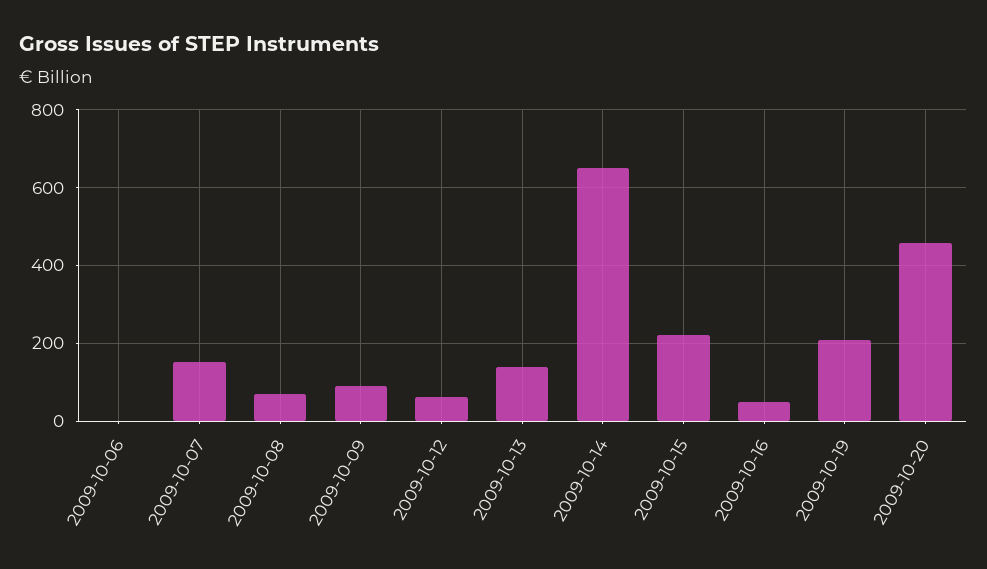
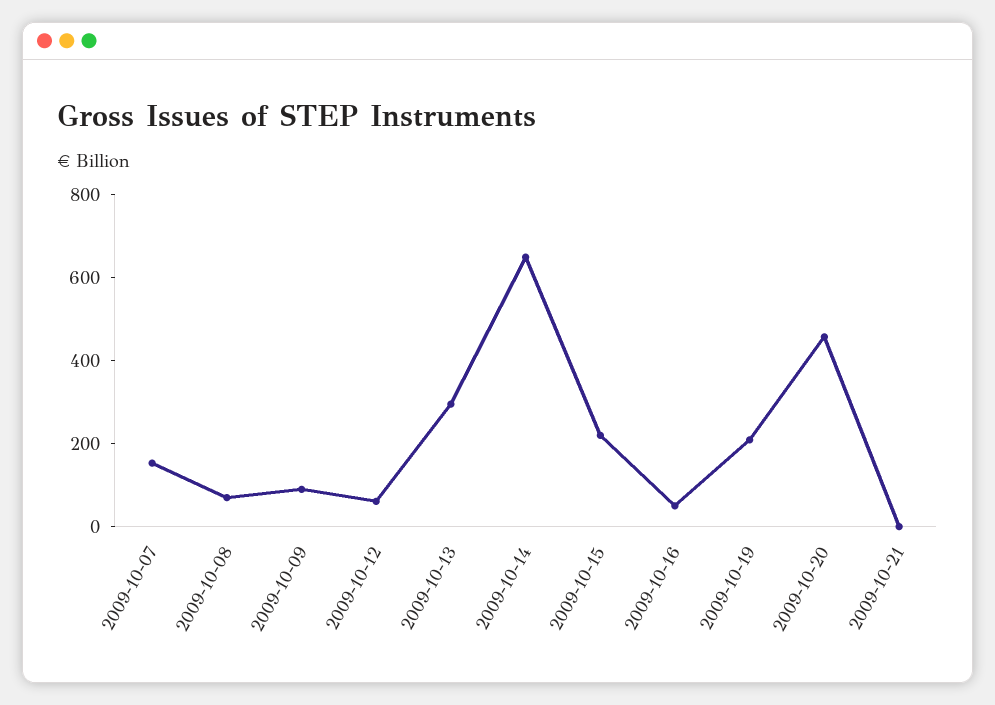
2009-10-06: 0 -> none
2009-10-13: 140 -> 300
2009-10-21: none -> 0

